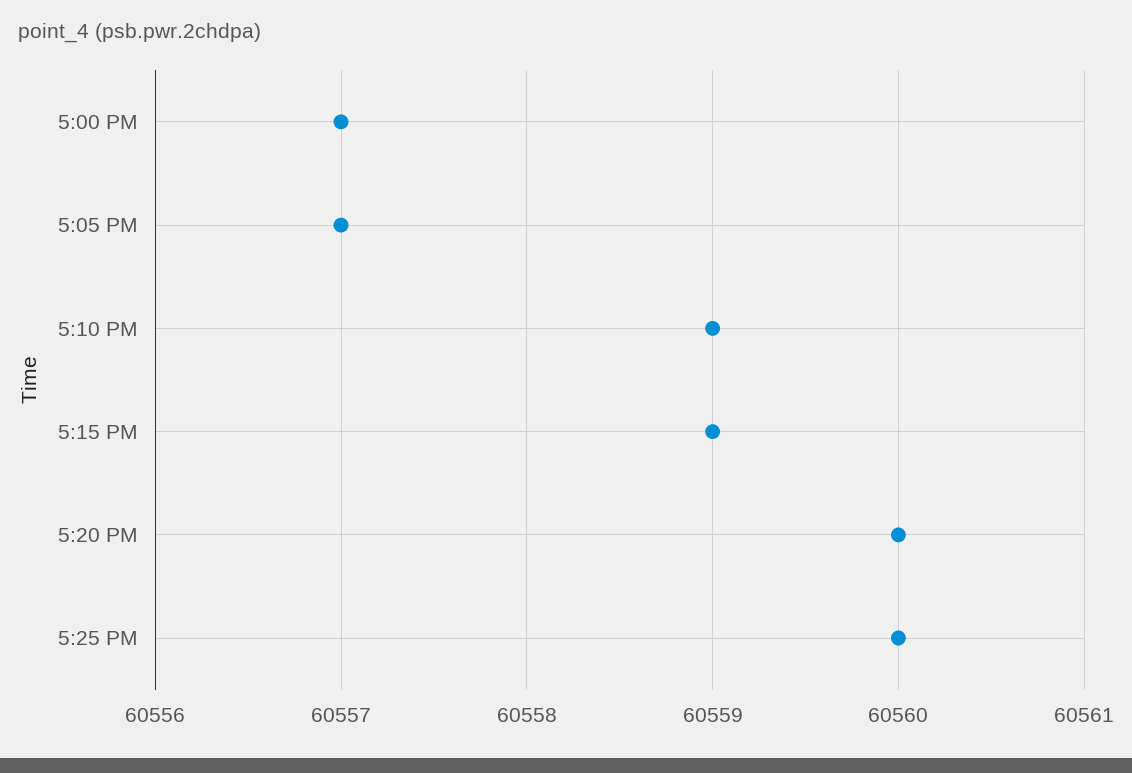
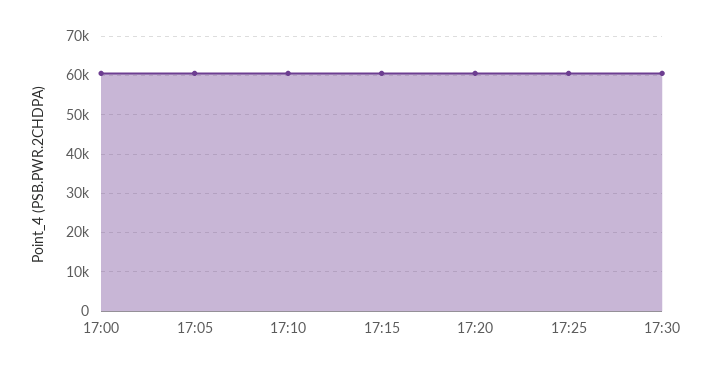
17:30: none -> 60000

